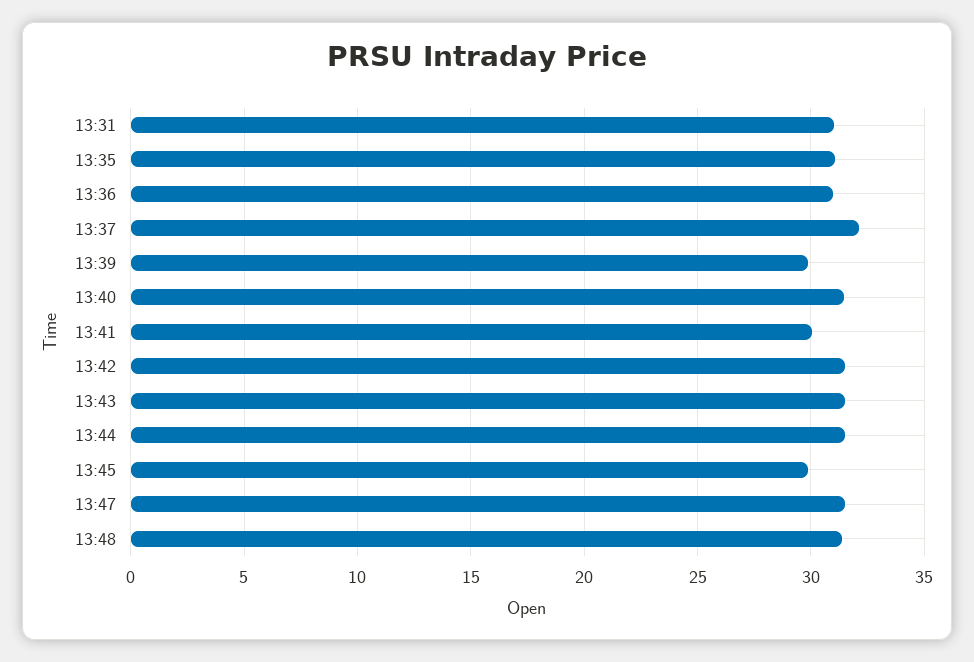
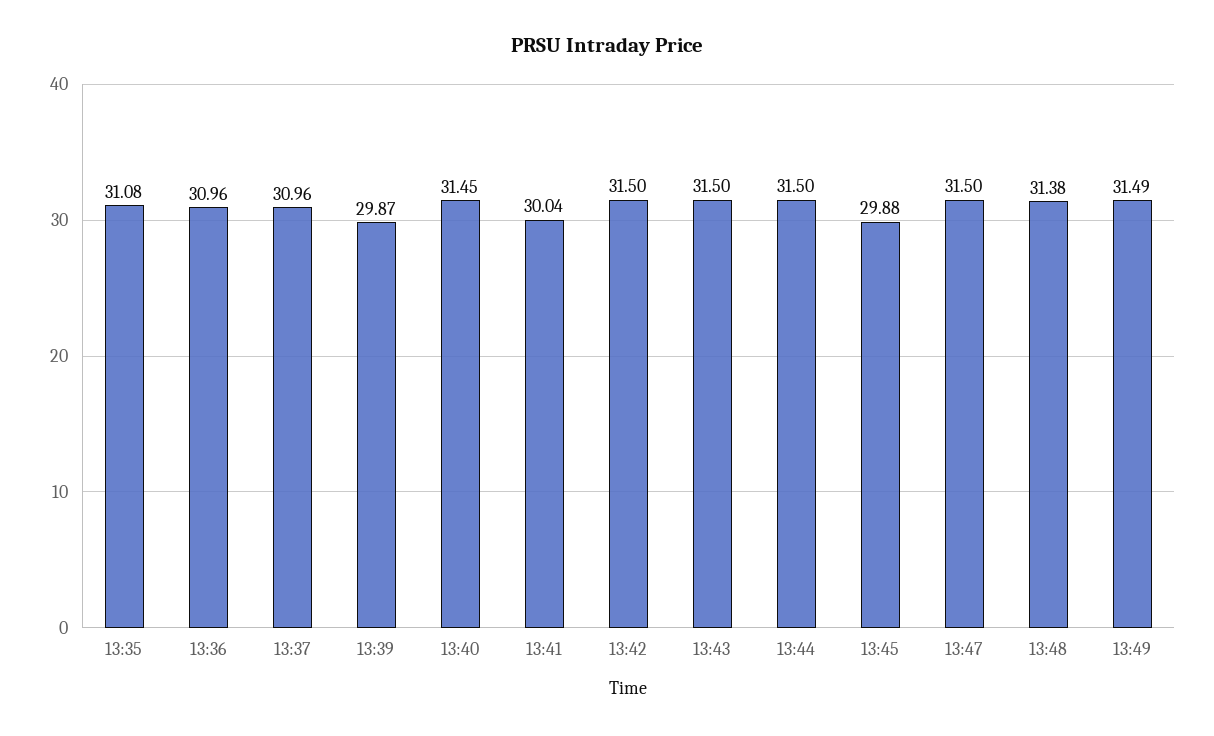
13:31: 31 -> none
13:37: 32 -> 30.96
13:49: none -> 31.49

